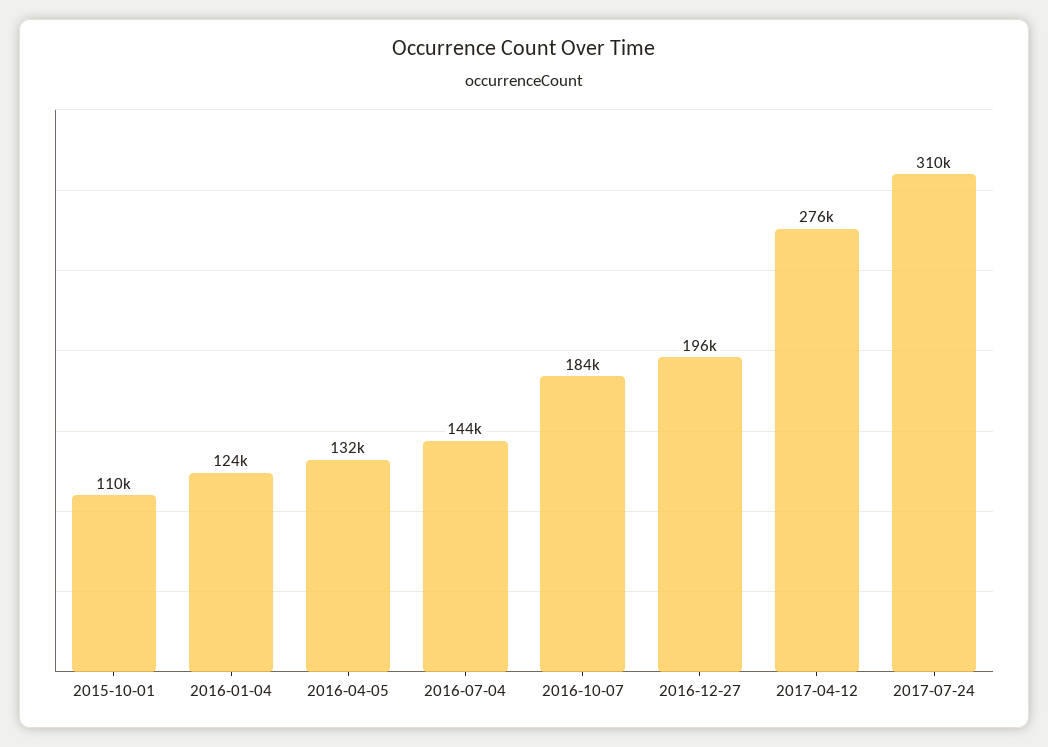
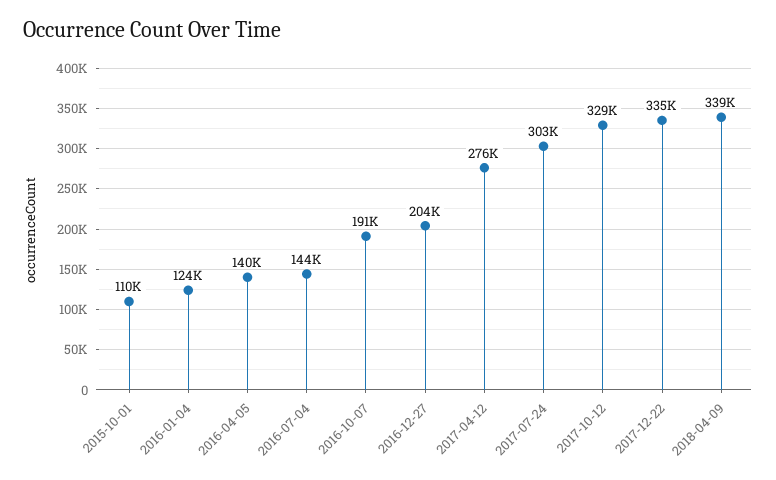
2016-04-05: 132000 -> 140000
2016-10-07: 184000 -> 191000
2016-12-27: 196000 -> 204000
2017-07-24: 310000 -> 303000
2017-10-12: none -> 329000
2017-12-22: none -> 335000
2018-04-09: none -> 339000

